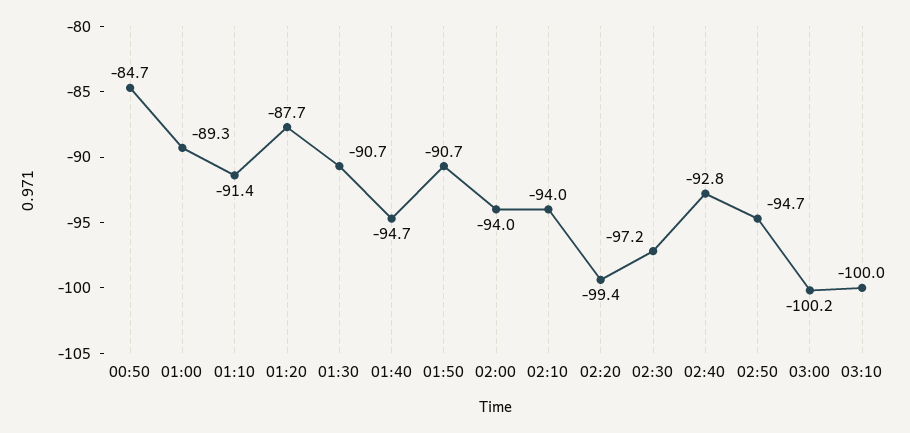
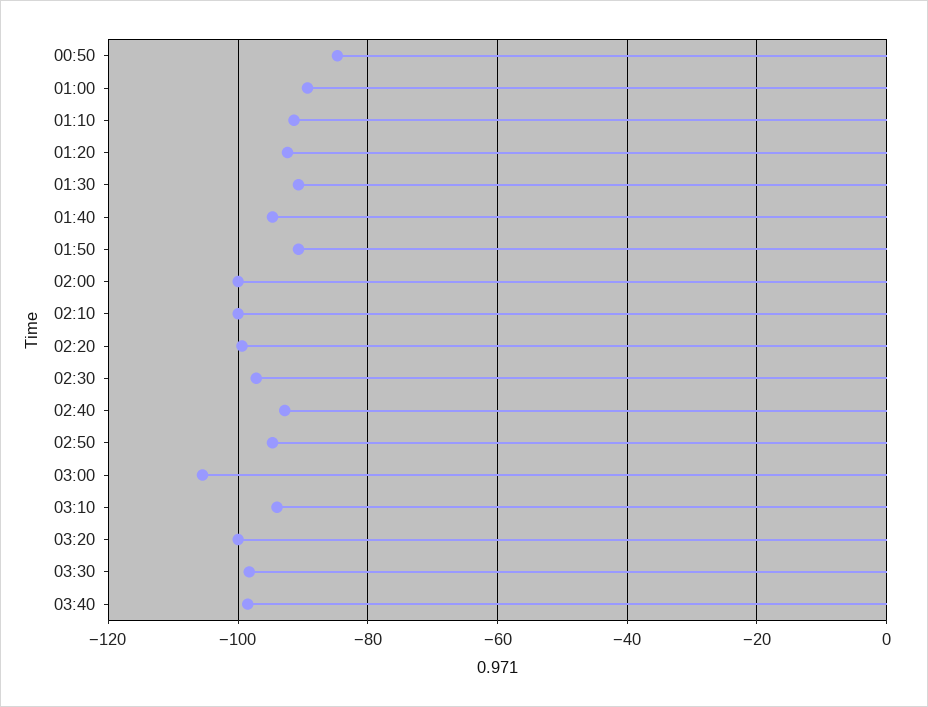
01:20: -87.7 -> -92
02:00: -94 -> -100
02:10: -94 -> -100
03:00: -100.2 -> -106
03:10: -100 -> -94
03:20: none -> -100
03:30: none -> -98
03:40: none -> -98

